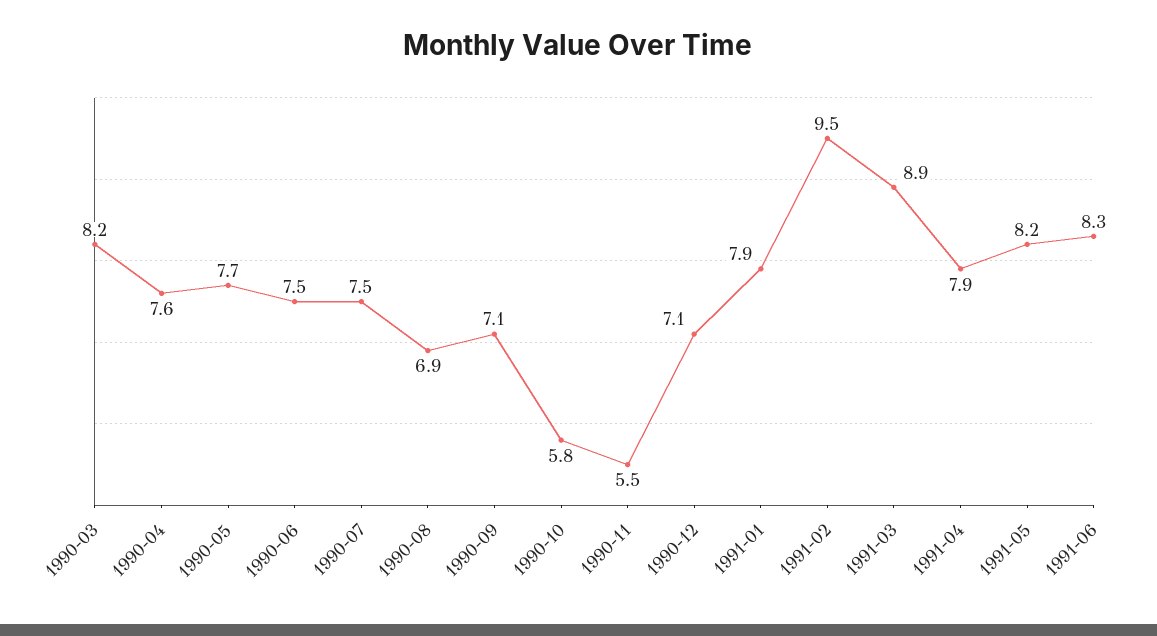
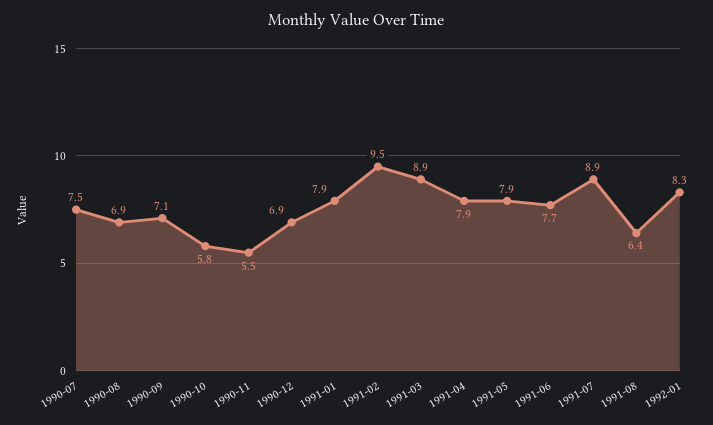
1990-03: 8.2 -> none
1990-04: 7.6 -> none
1990-05: 7.7 -> none
1990-06: 7.5 -> none
1990-12: 7.1 -> 6.9
1991-05: 8.2 -> 7.9
1991-06: 8.3 -> 7.7
1991-07: none -> 8.9
1991-08: none -> 6.4
1992-01: none -> 8.3

